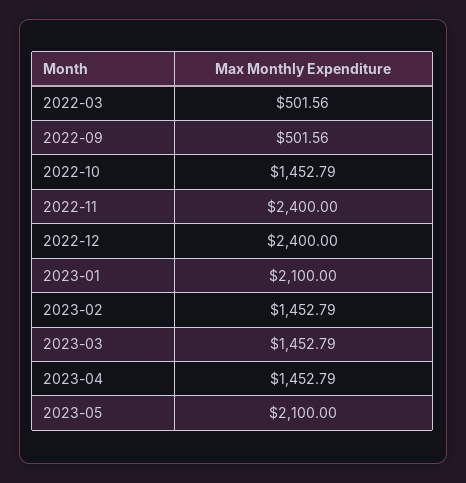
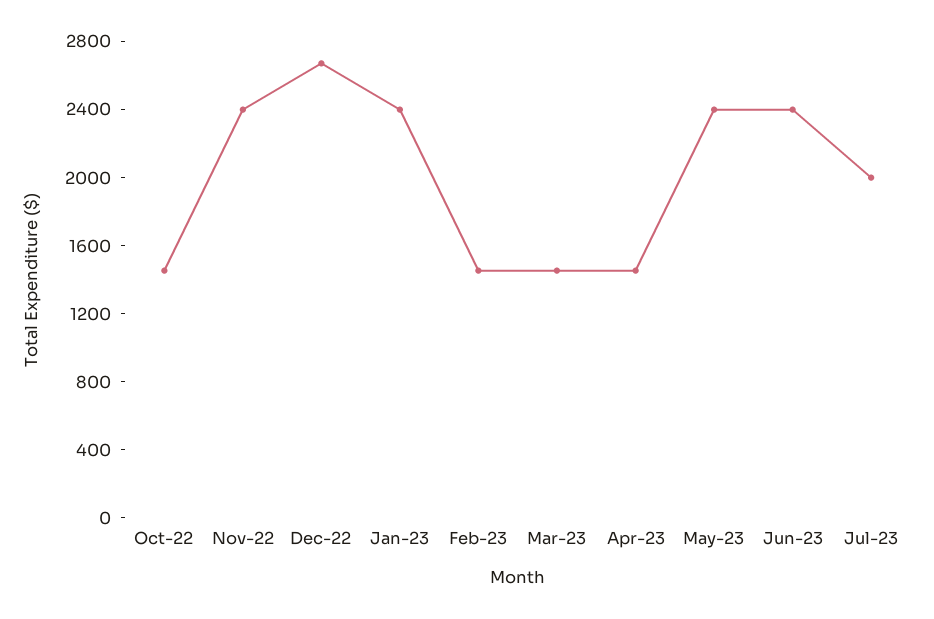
2022-03: 501.56 -> none
2022-09: 501.56 -> none
2022-12: 2400 -> 2700
2023-01: 2100 -> 2400
2023-05: 2100 -> 2400
Jun-23: none -> 2400
Jul-23: none -> 2000

